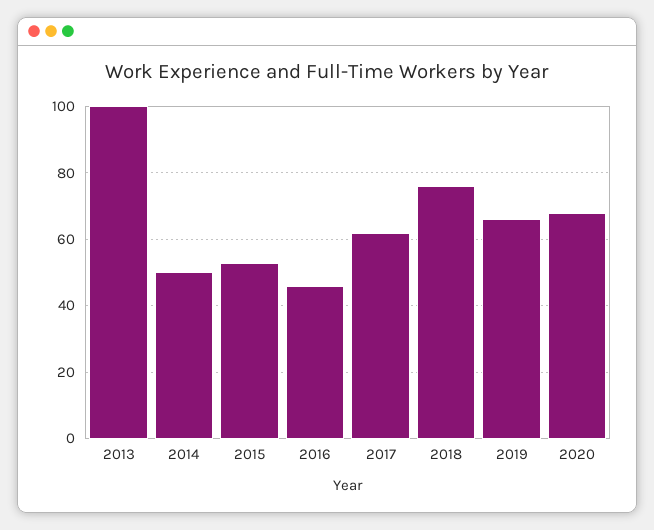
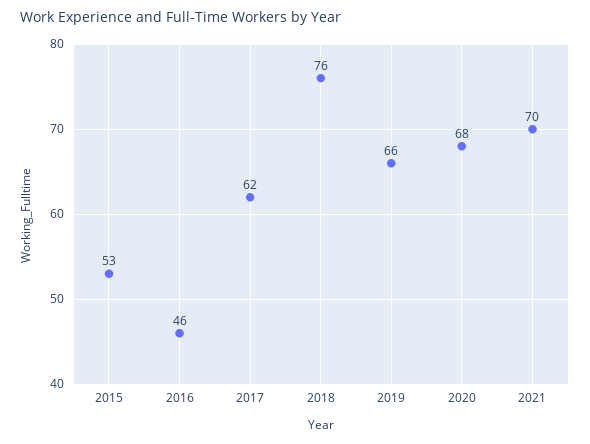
2013: 100 -> none
2014: 50 -> none
2021: none -> 70

